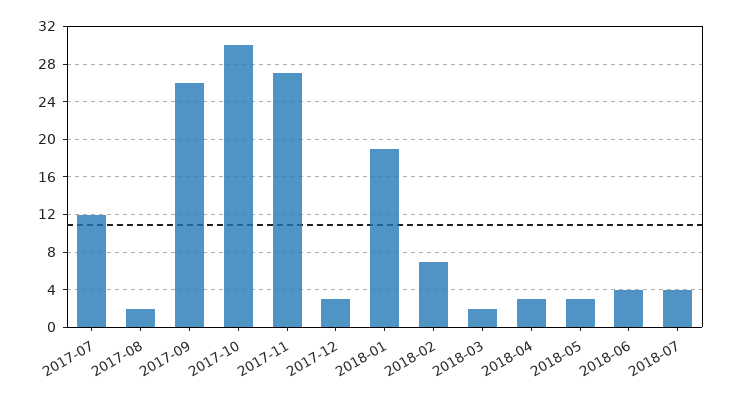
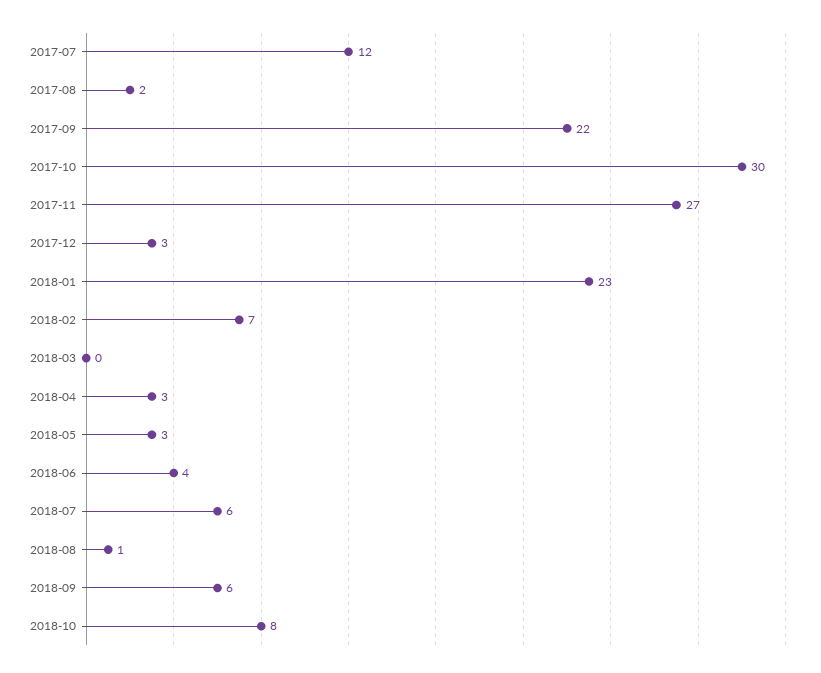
2017-09: 26 -> 22
2018-01: 19 -> 23
2018-03: 2 -> 0
2018-07: 4 -> 6
2018-08: none -> 1
2018-09: none -> 6
2018-10: none -> 8

